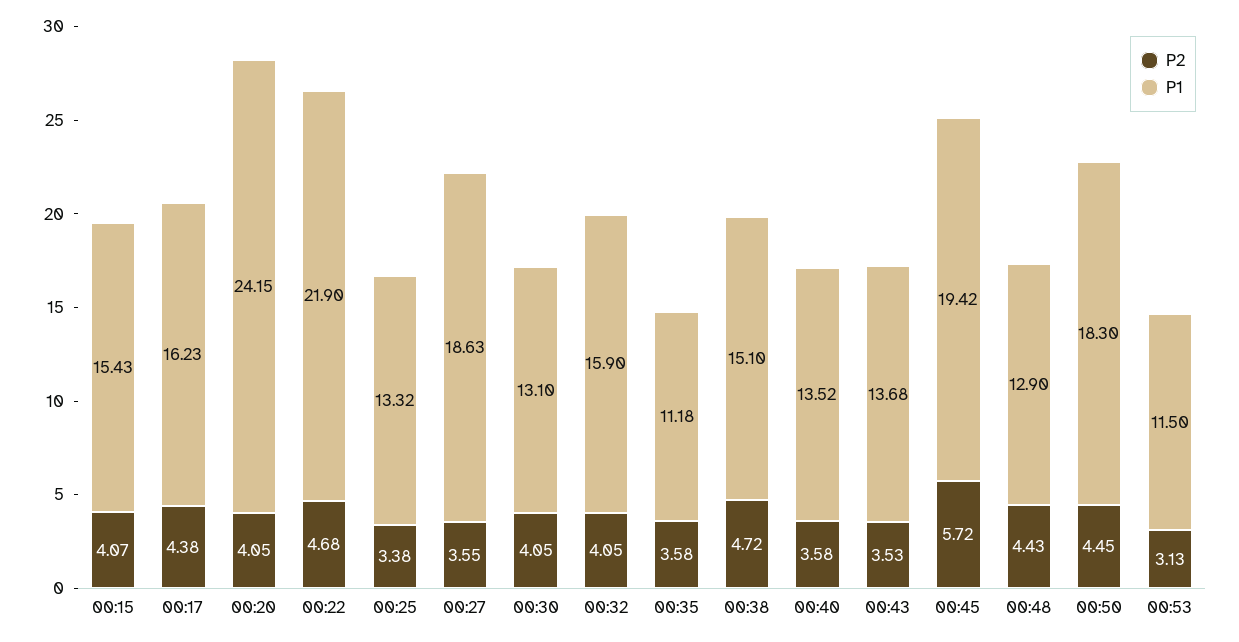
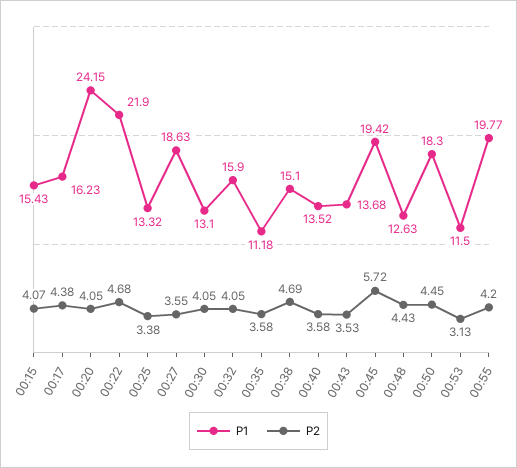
P2, 00:38: 4.72 -> 4.69
P1, 00:48: 12.9 -> 12.63
P1, 00:55: none -> 19.77
P2, 00:55: none -> 4.2

